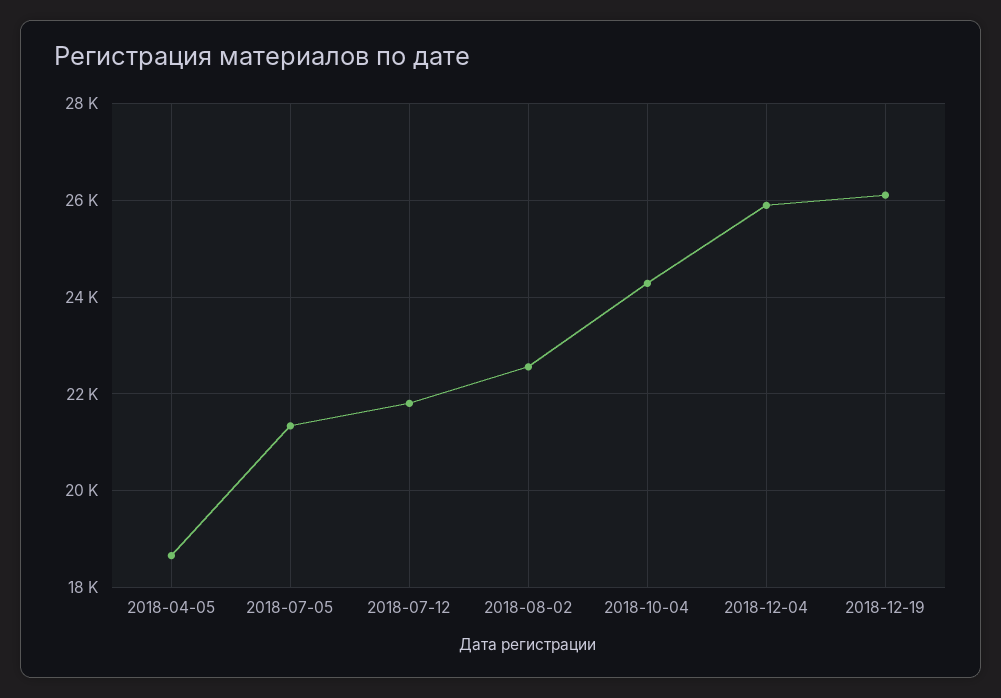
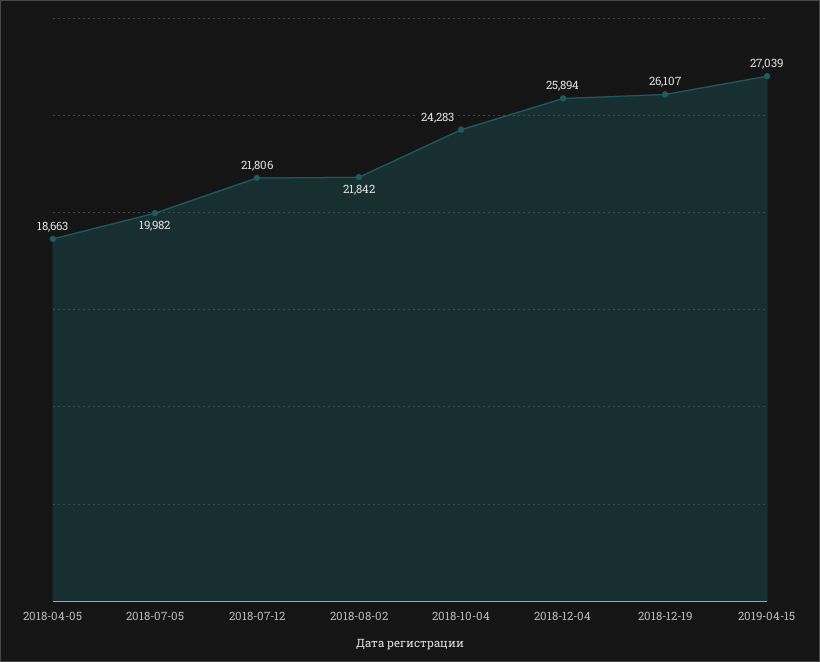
2018-07-05: 21400 -> 19982
2018-08-02: 22600 -> 21842
2019-04-15: none -> 27039

